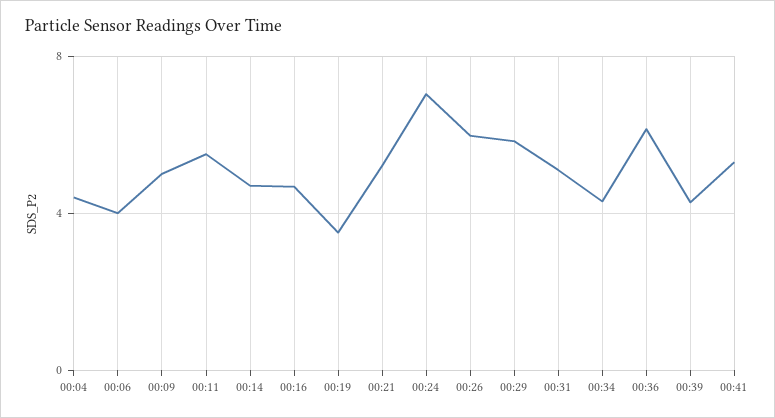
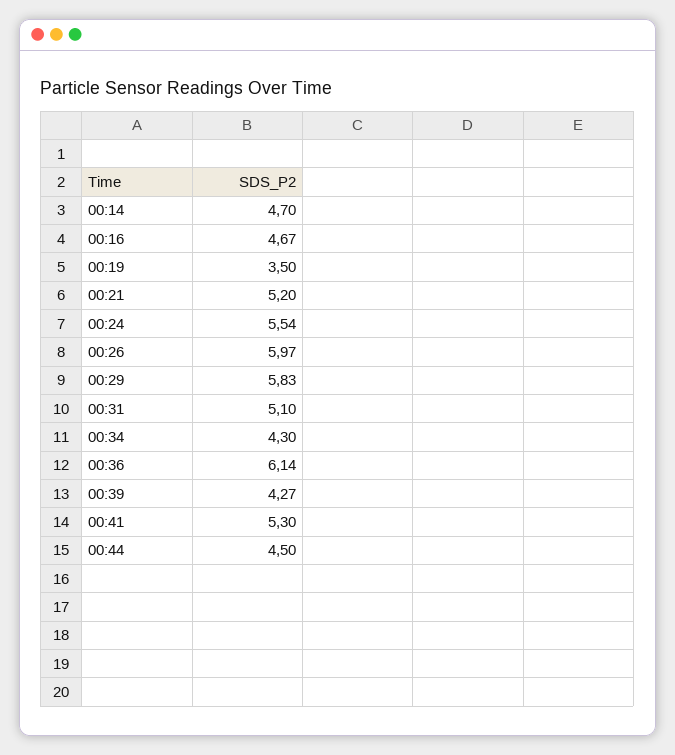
00:04: 4.5 -> none
00:06: 4 -> none
00:09: 5 -> none
00:11: 5.5 -> none
00:24: 7 -> 5.54
00:44: none -> 4.5

